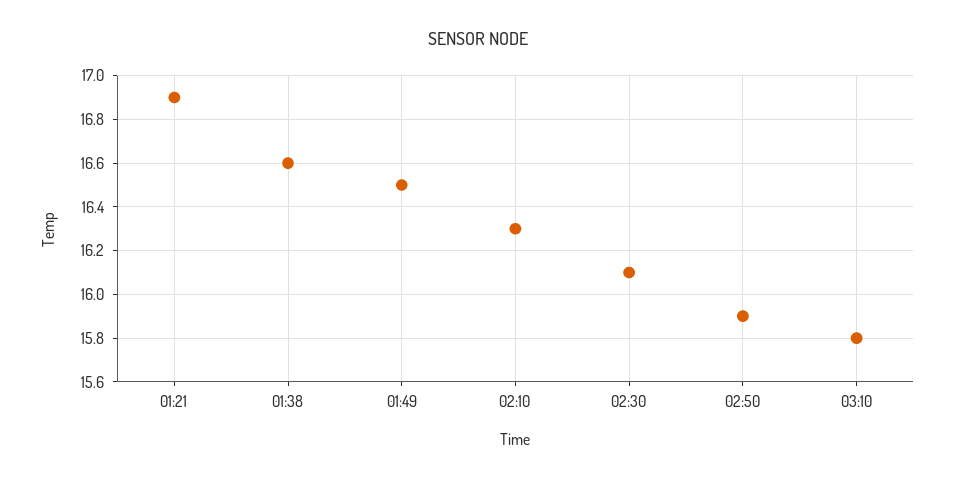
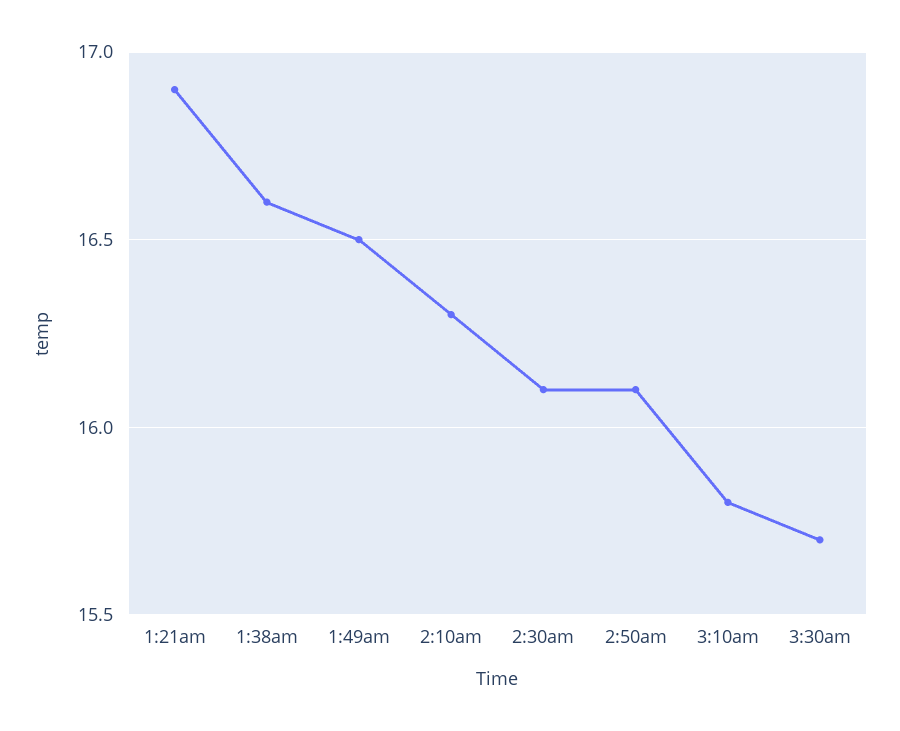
02:50: 15.9 -> 16.1
3:30am: none -> 15.7

